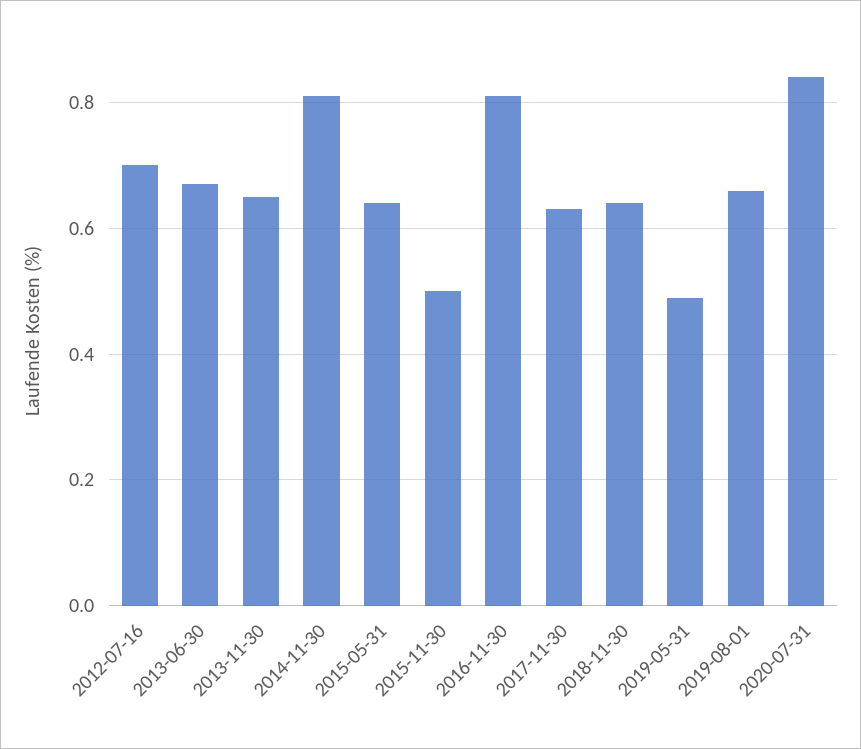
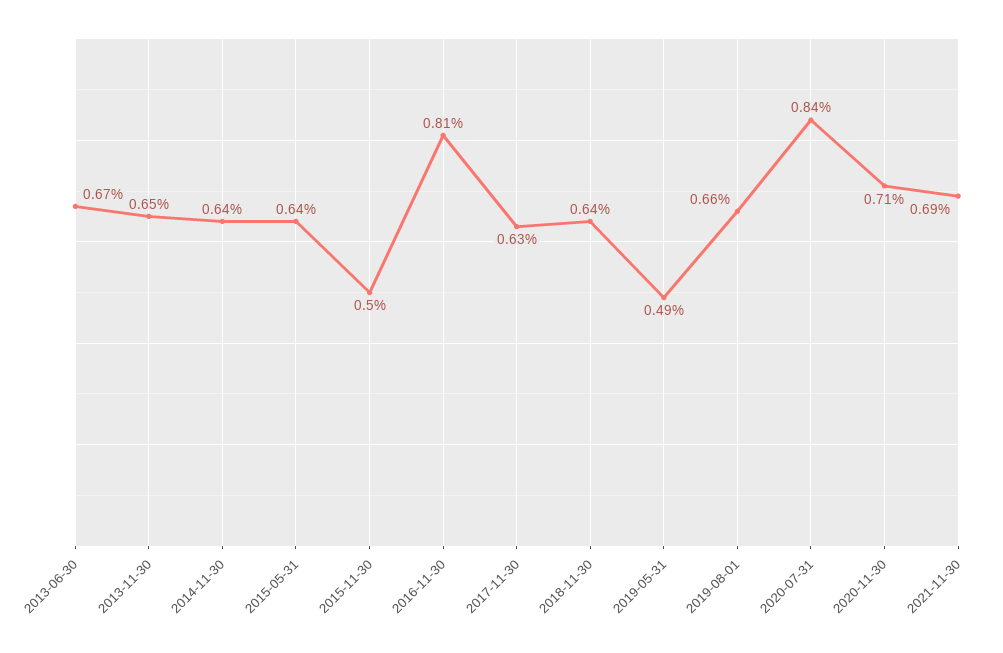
2012-07-16: 0.7 -> none
2014-11-30: 0.8 -> 0.64
2020-11-30: none -> 0.71
2021-11-30: none -> 0.69

